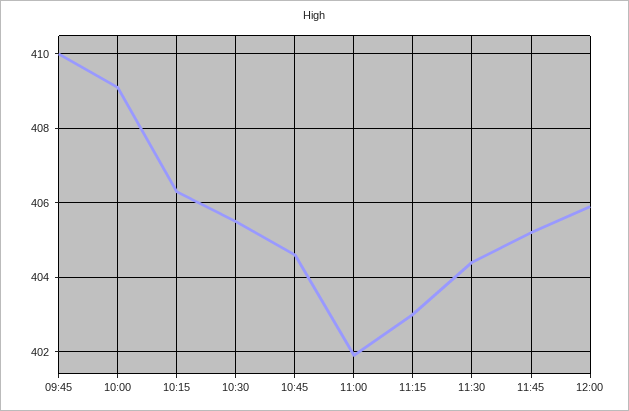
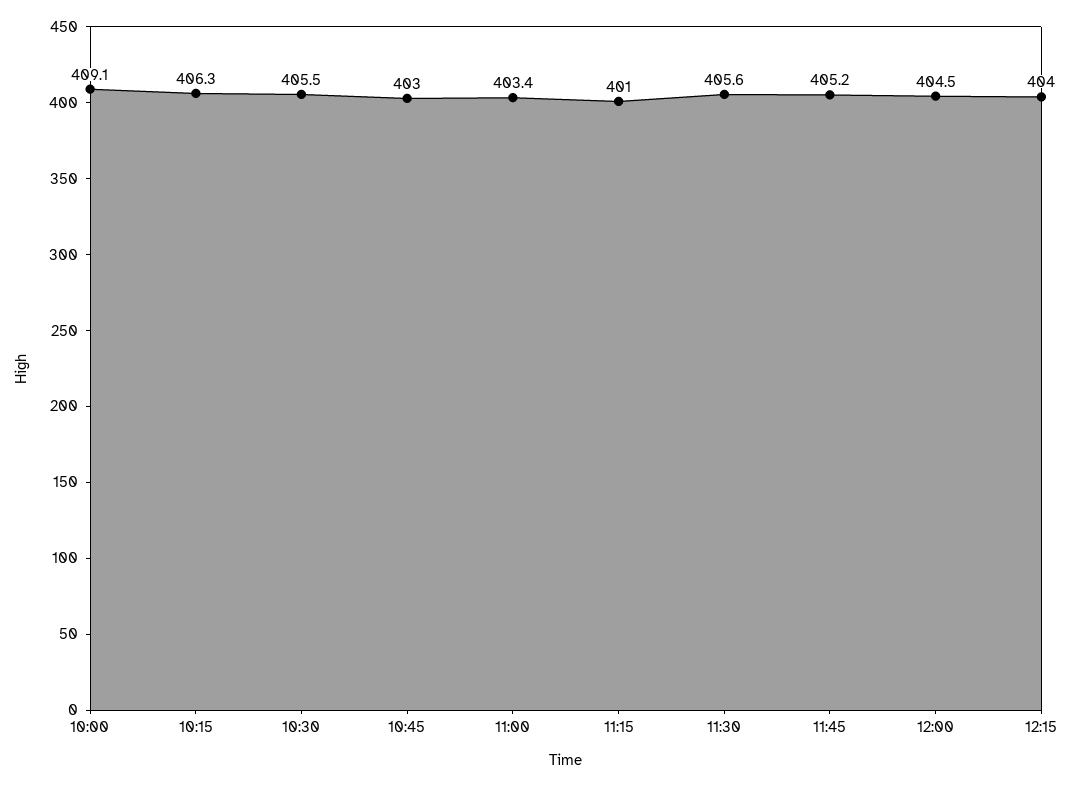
09:45: 410 -> none
10:45: 404.5 -> 403
11:00: 402 -> 403.4
11:15: 403 -> 401
11:30: 404.5 -> 405.6
12:00: 406 -> 404.5
12:15: none -> 404

